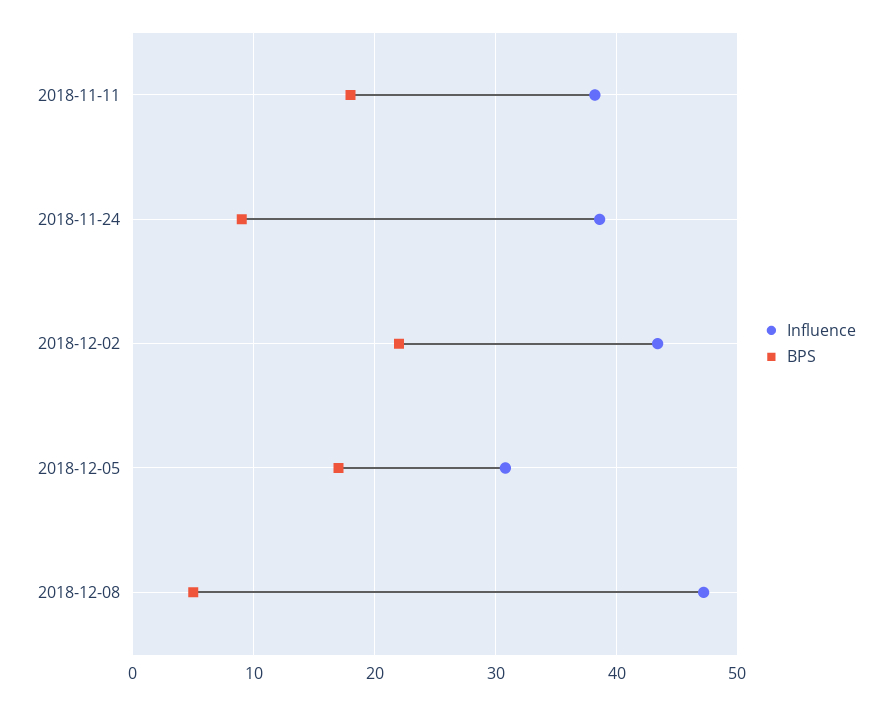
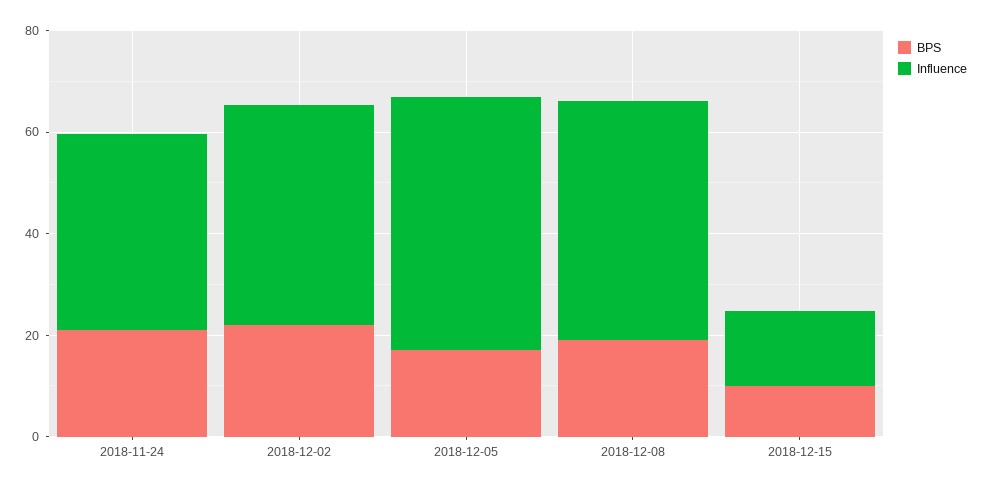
Influence, 2018-11-11: 38 -> none
BPS, 2018-11-11: 18 -> none
BPS, 2018-11-24: 9 -> 20
Influence, 2018-12-05: 31 -> 50
BPS, 2018-12-08: 5 -> 20
BPS, 2018-12-15: none -> 10
Influence, 2018-12-15: none -> 15

